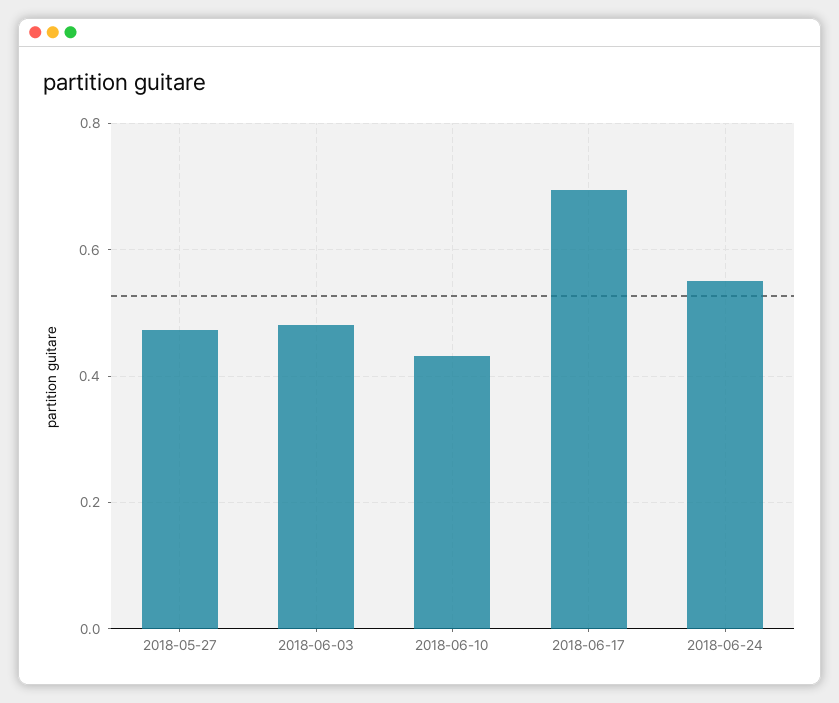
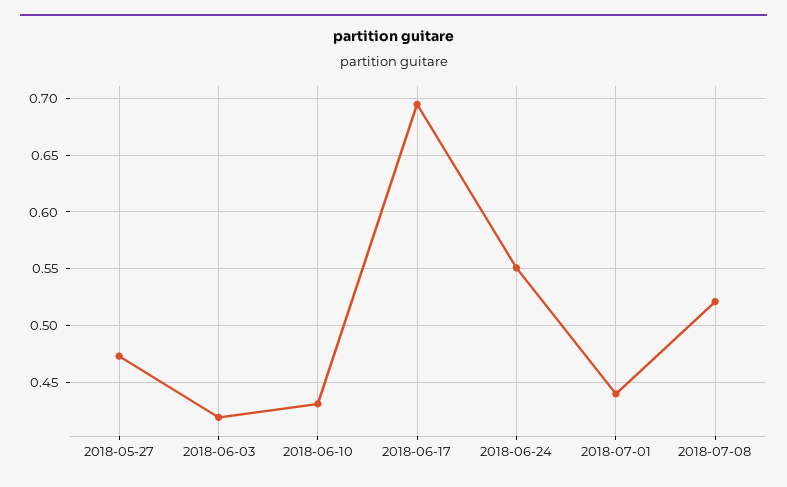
2018-06-03: 0.48 -> 0.42
2018-07-01: none -> 0.44
2018-07-08: none -> 0.52

